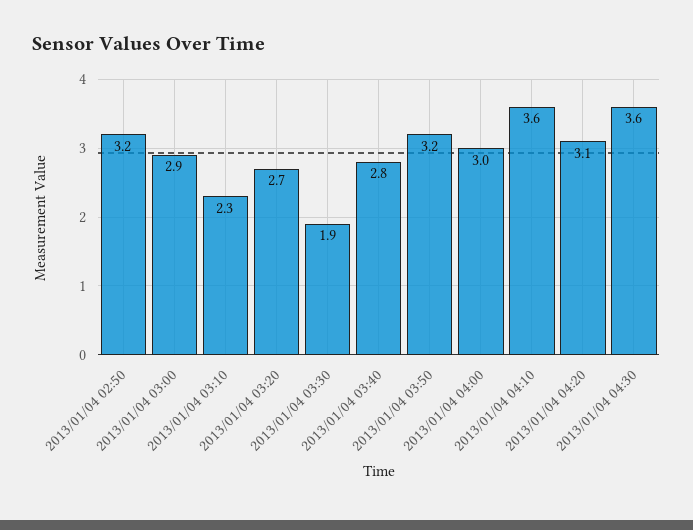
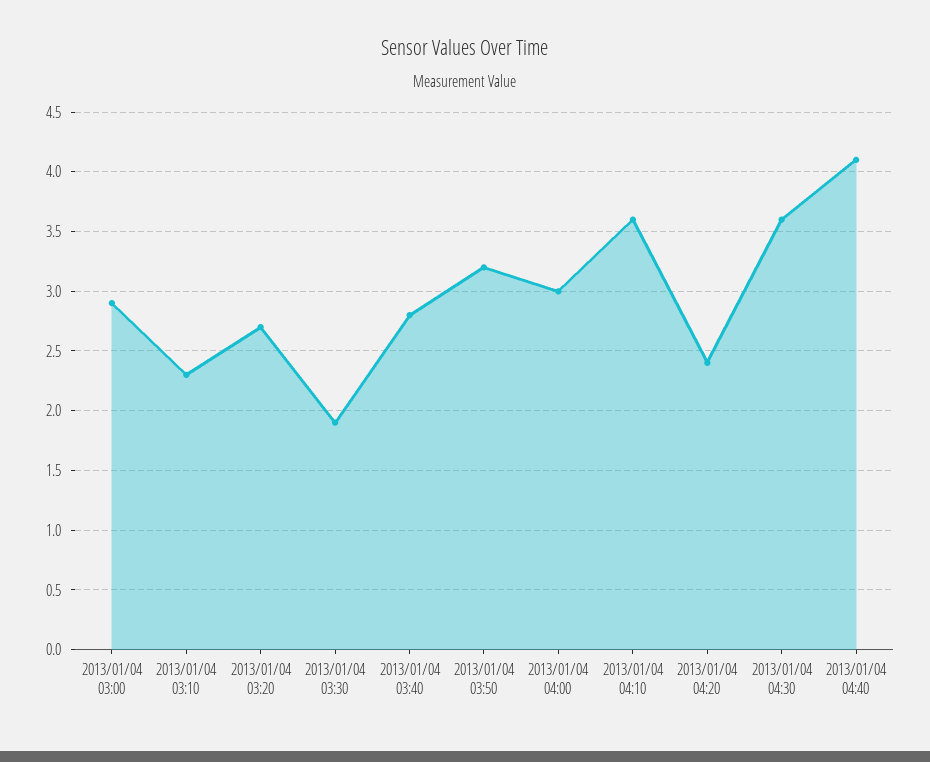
2013/01/04 02:50: 3.2 -> none
2013/01/04 04:20: 3.1 -> 2.4
2013/01/04 04:40: none -> 4.1

